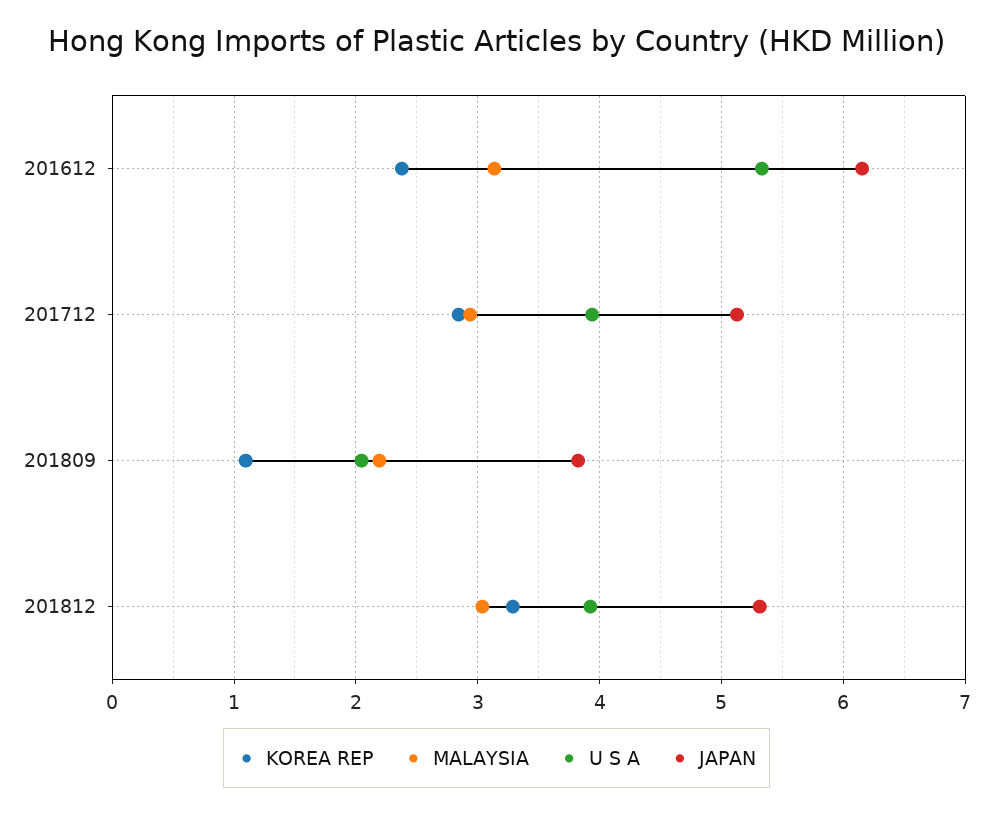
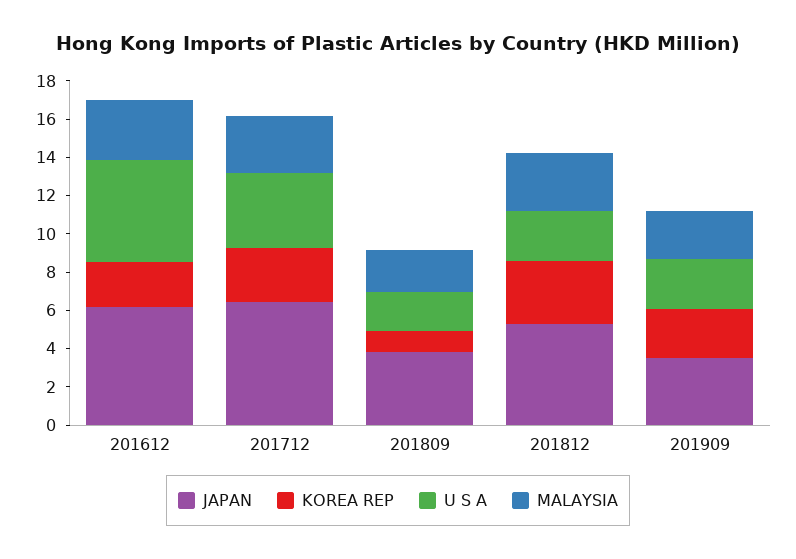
JAPAN, 201712: 5.1 -> 6.5
U S A, 201812: 3.9 -> 2.5
JAPAN, 201909: none -> 3.5
KOREA REP, 201909: none -> 2.5
U S A, 201909: none -> 2.5
MALAYSIA, 201909: none -> 2.5

